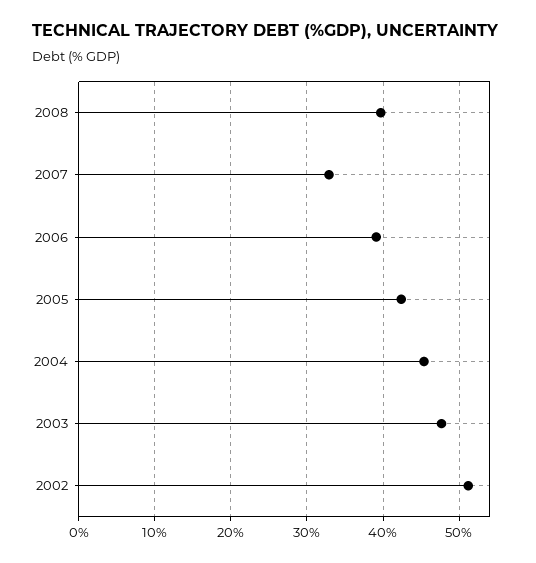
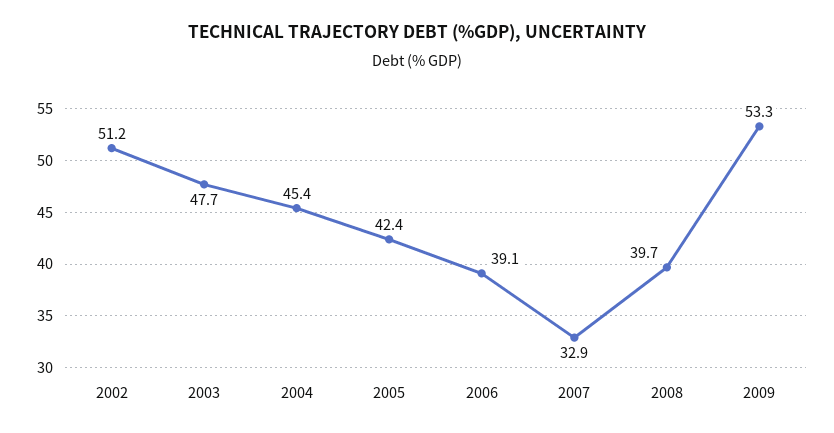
2009: none -> 53.3

